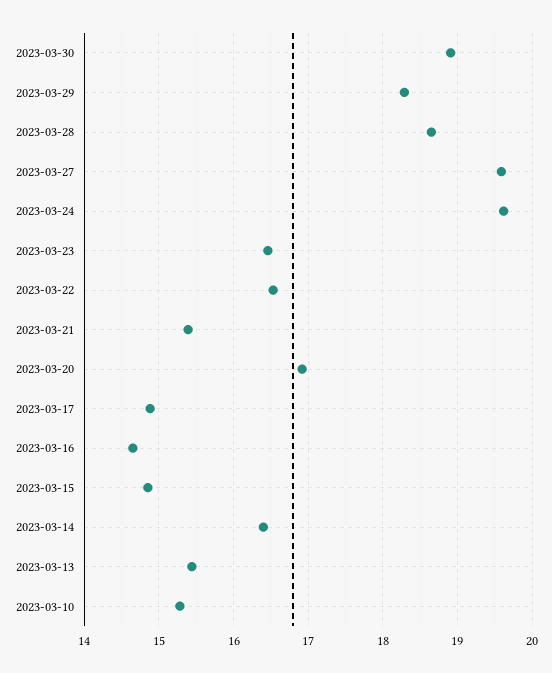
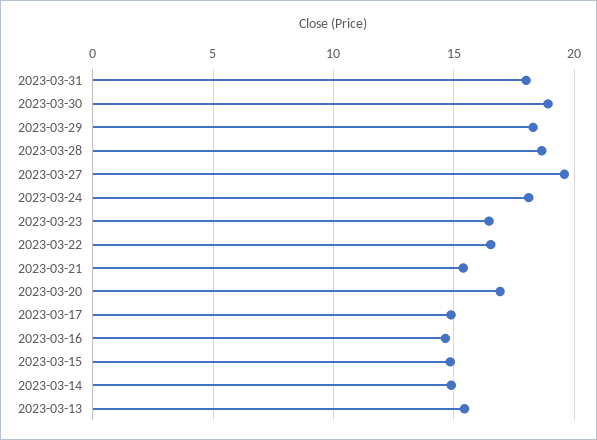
2023-03-24: 19.6 -> 18
2023-03-14: 16.4 -> 15
2023-03-10: 15.3 -> none
2023-03-31: none -> 18

